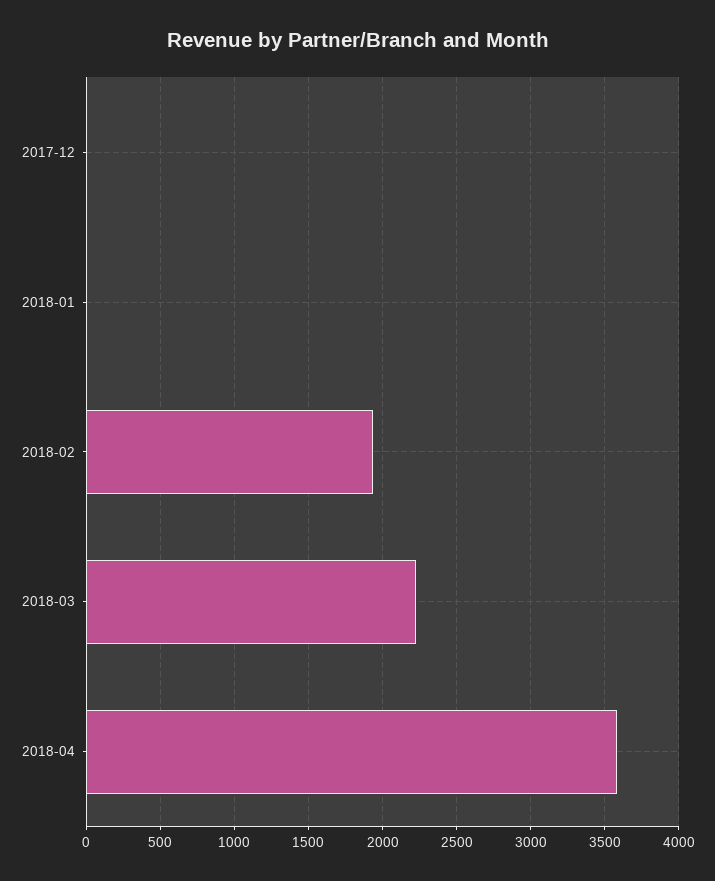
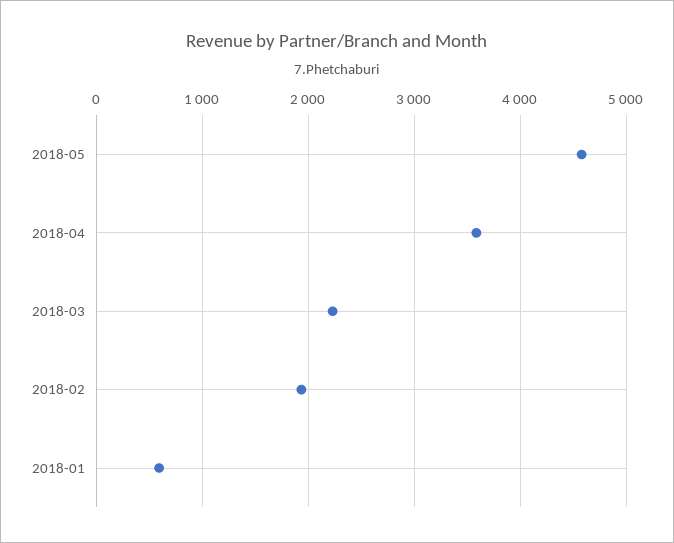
2017-12: 0 -> none
2018-01: 0 -> 600
2018-05: none -> 4600

